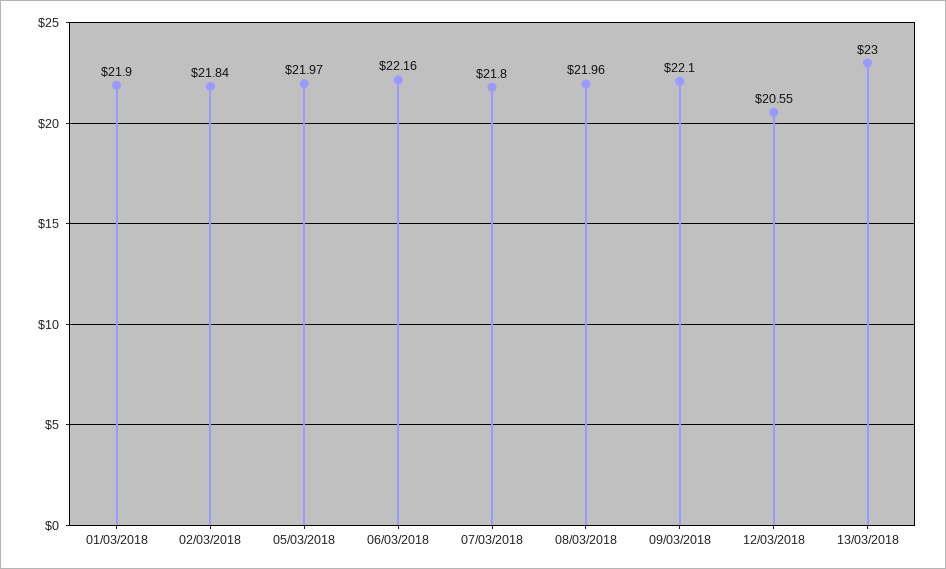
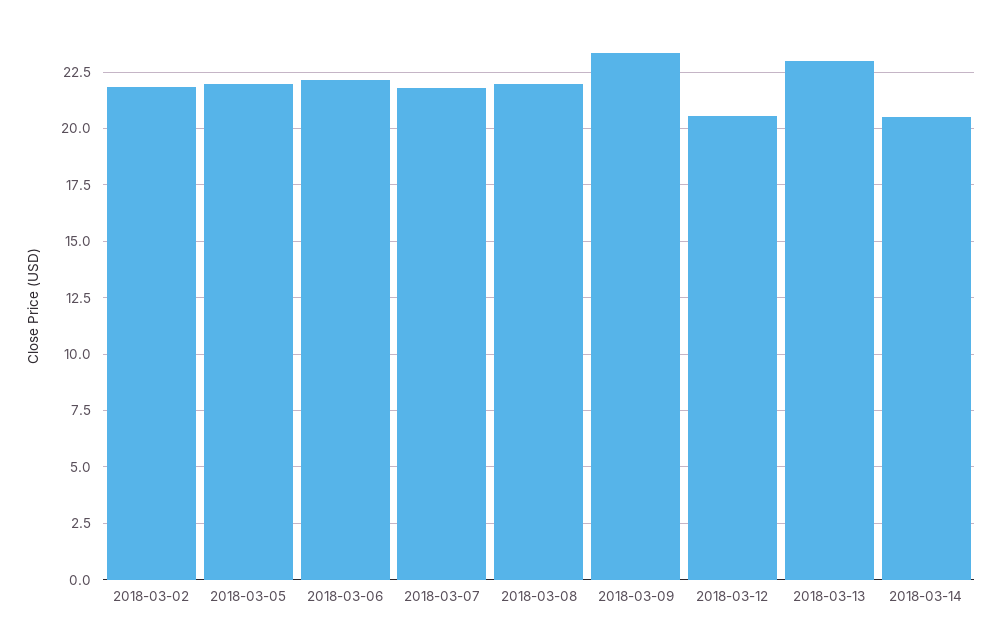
01/03/2018: 21.9 -> none
09/03/2018: 22.1 -> 23.5
2018-03-14: none -> 20.5

